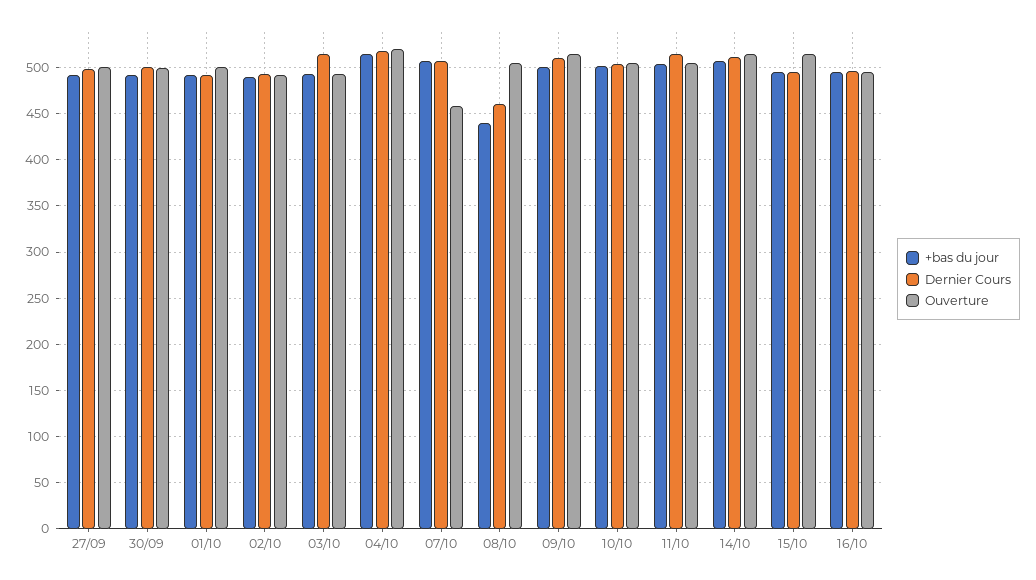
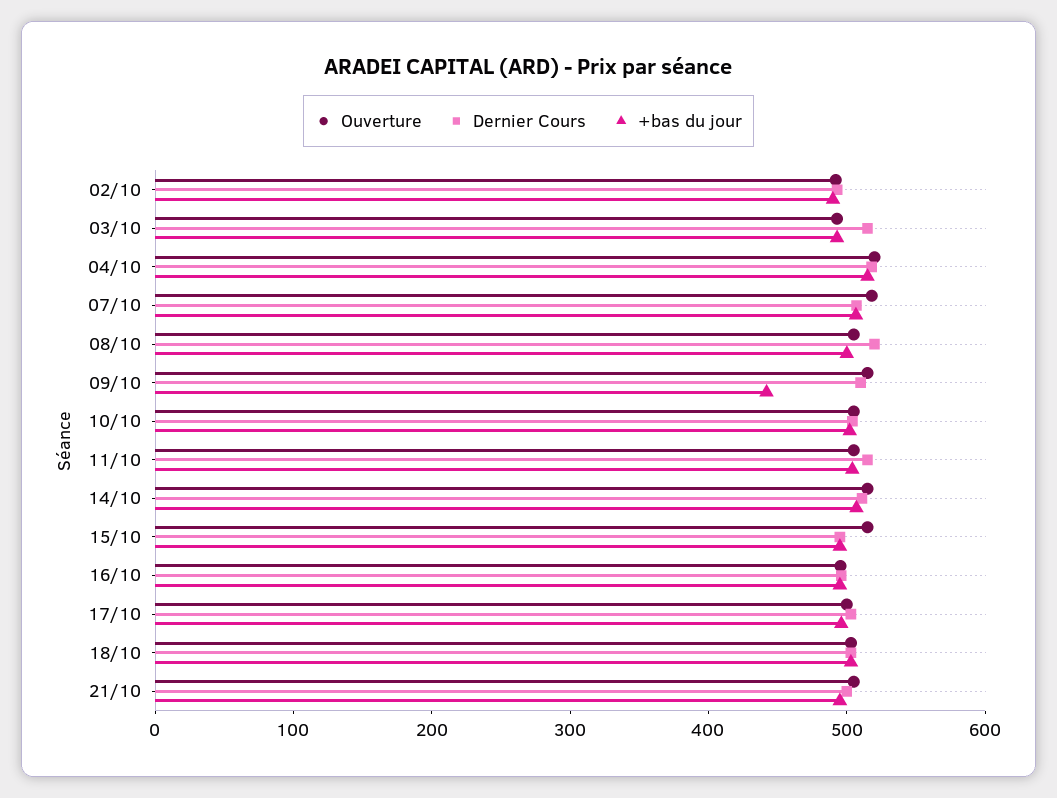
+bas du jour, 27/09: 490 -> none
Dernier Cours, 27/09: 500 -> none
Ouverture, 27/09: 500 -> none
+bas du jour, 30/09: 490 -> none
Dernier Cours, 30/09: 500 -> none
Ouverture, 30/09: 500 -> none
+bas du jour, 01/10: 490 -> none
Dernier Cours, 01/10: 490 -> none
Ouverture, 01/10: 500 -> none
Ouverture, 07/10: 460 -> 520
+bas du jour, 08/10: 440 -> 500
Dernier Cours, 08/10: 460 -> 520
+bas du jour, 09/10: 500 -> 440
Ouverture, 17/10: none -> 500
Dernier Cours, 17/10: none -> 500
+bas du jour, 17/10: none -> 500
Ouverture, 18/10: none -> 500
Dernier Cours, 18/10: none -> 500
+bas du jour, 18/10: none -> 500
Ouverture, 21/10: none -> 500
Dernier Cours, 21/10: none -> 500
+bas du jour, 21/10: none -> 500

